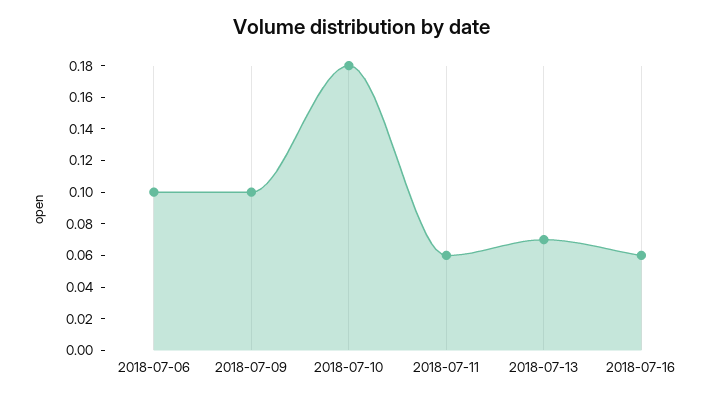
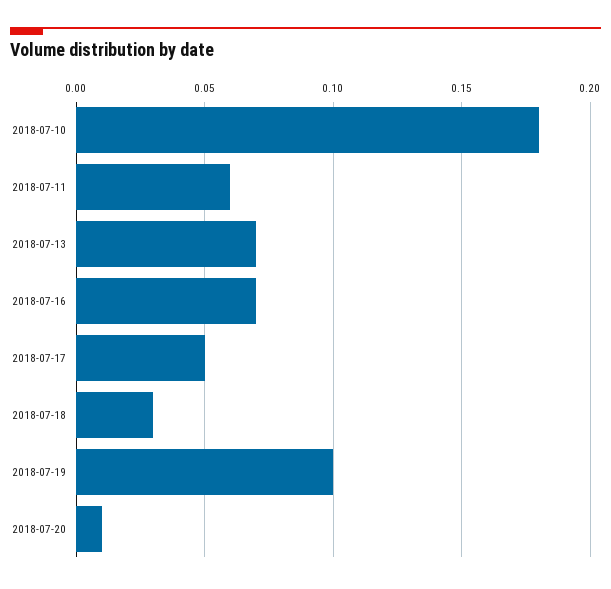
2018-07-06: 0.1 -> none
2018-07-09: 0.1 -> none
2018-07-16: 0.06 -> 0.07
2018-07-17: none -> 0.05
2018-07-18: none -> 0.03
2018-07-19: none -> 0.1
2018-07-20: none -> 0.01

